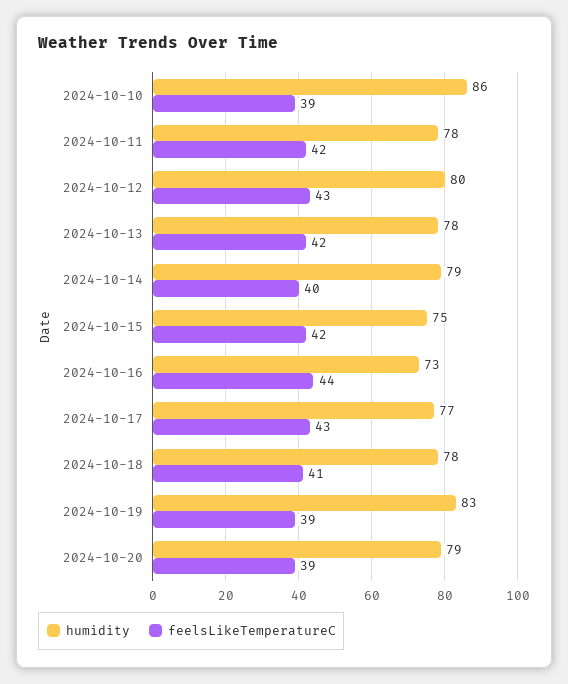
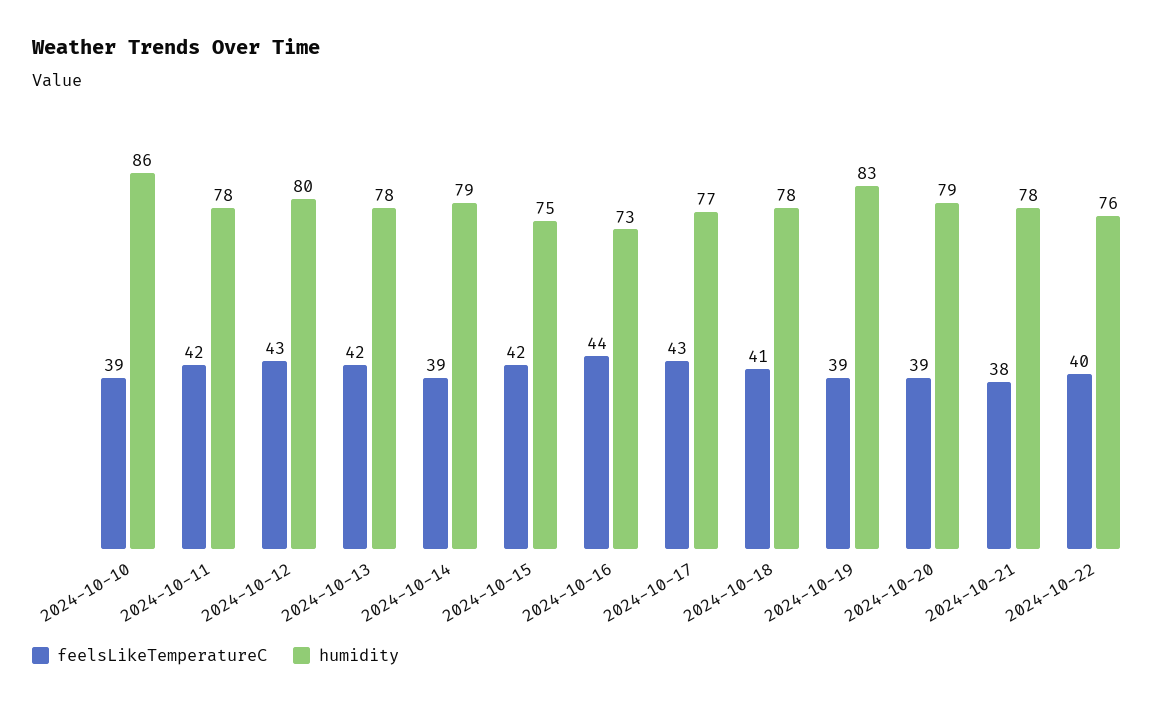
feelsLikeTemperatureC, 2024-10-14: 40 -> 39
feelsLikeTemperatureC, 2024-10-21: none -> 38
humidity, 2024-10-21: none -> 78
feelsLikeTemperatureC, 2024-10-22: none -> 40
humidity, 2024-10-22: none -> 76

